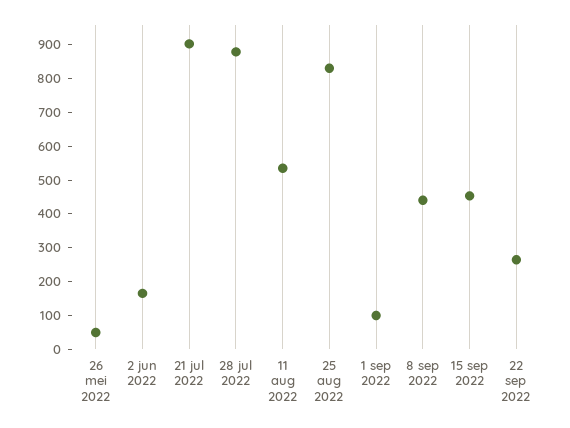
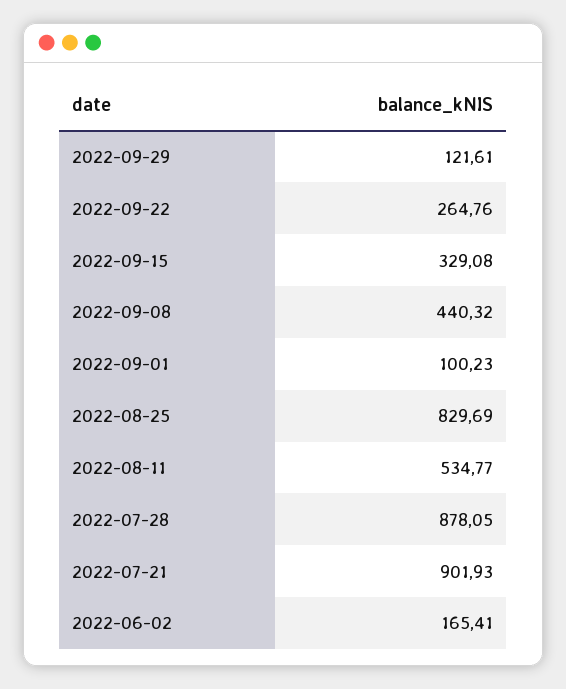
26 mei 2022: 50 -> none
15 sep 2022: 450 -> 329.08
2022-09-29: none -> 121.61

